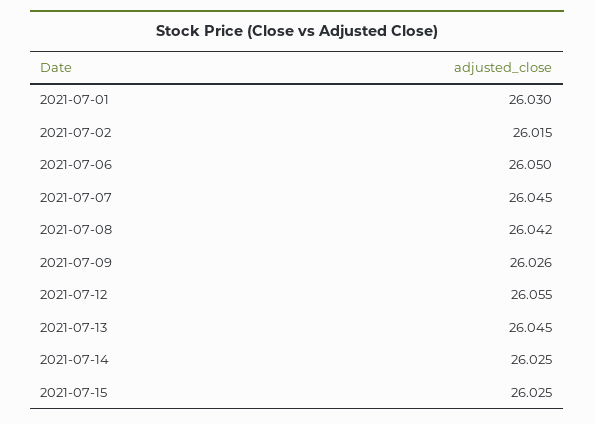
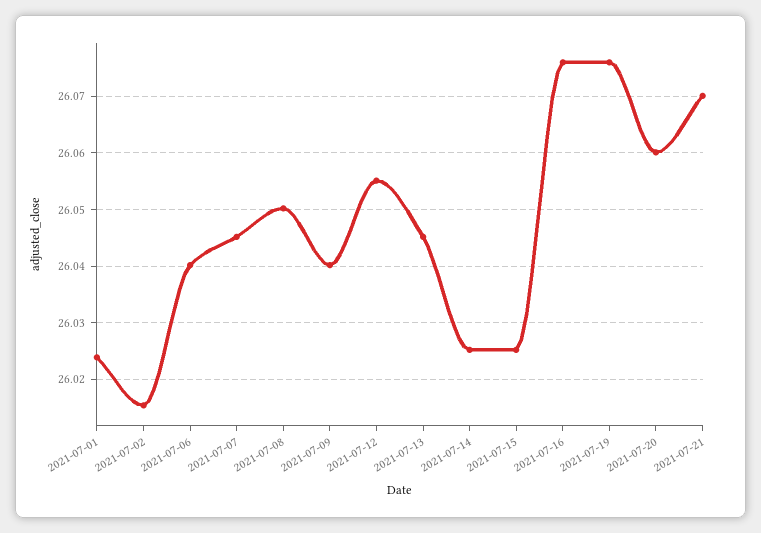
2021-07-01: 26.03 -> 26.024
2021-07-06: 26.05 -> 26.04
2021-07-08: 26.042 -> 26.05
2021-07-09: 26.026 -> 26.04
2021-07-16: none -> 26.076
2021-07-19: none -> 26.076
2021-07-20: none -> 26.06
2021-07-21: none -> 26.07

